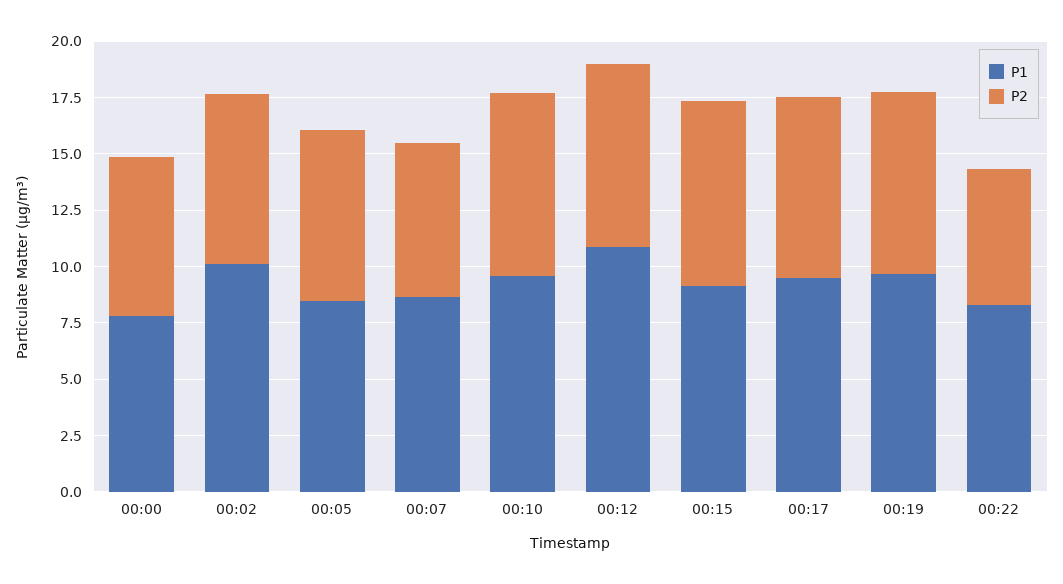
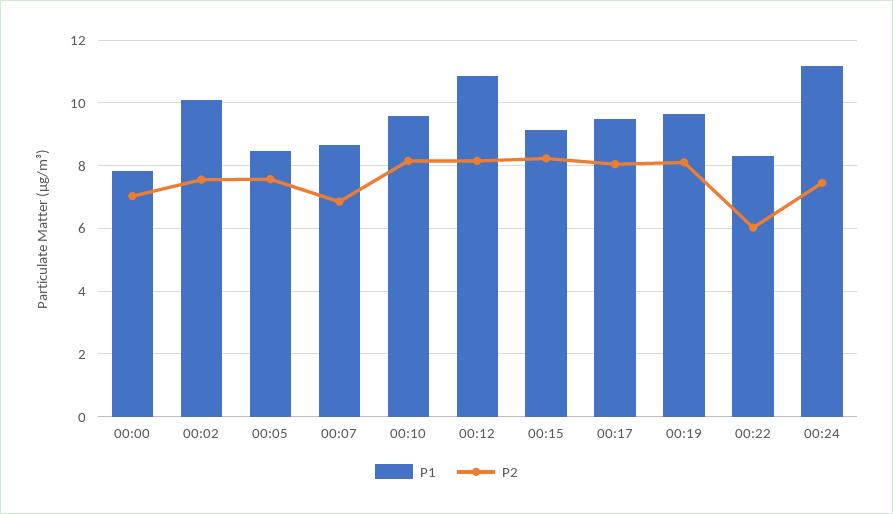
P1, 00:24: none -> 11.2
P2, 00:24: none -> 7.4

